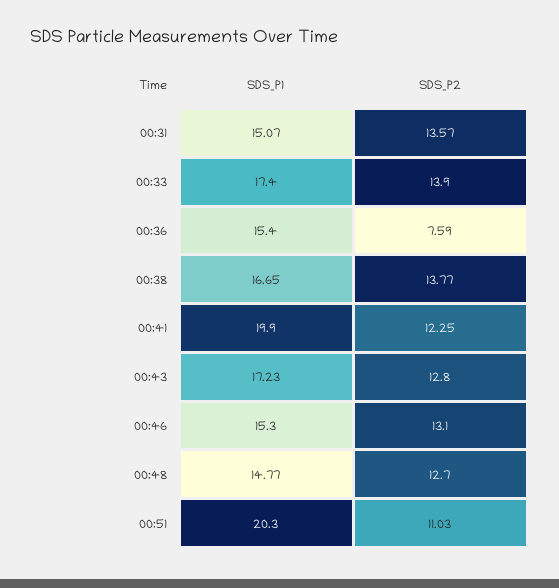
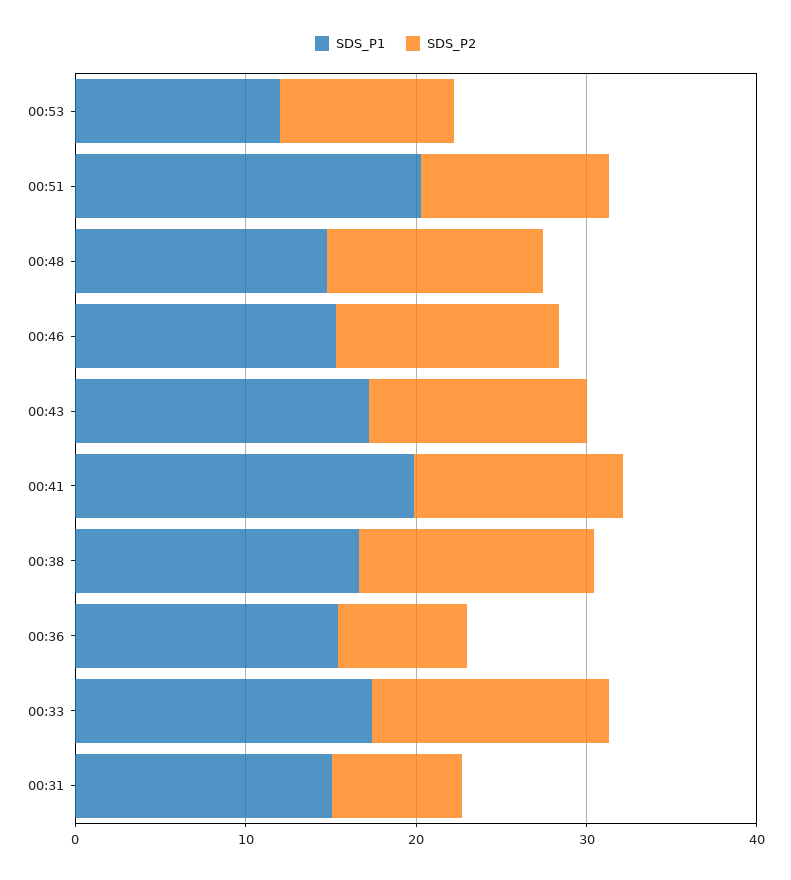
SDS_P2, 00:31: 13.57 -> 8
SDS_P1, 00:53: none -> 12
SDS_P2, 00:53: none -> 10

